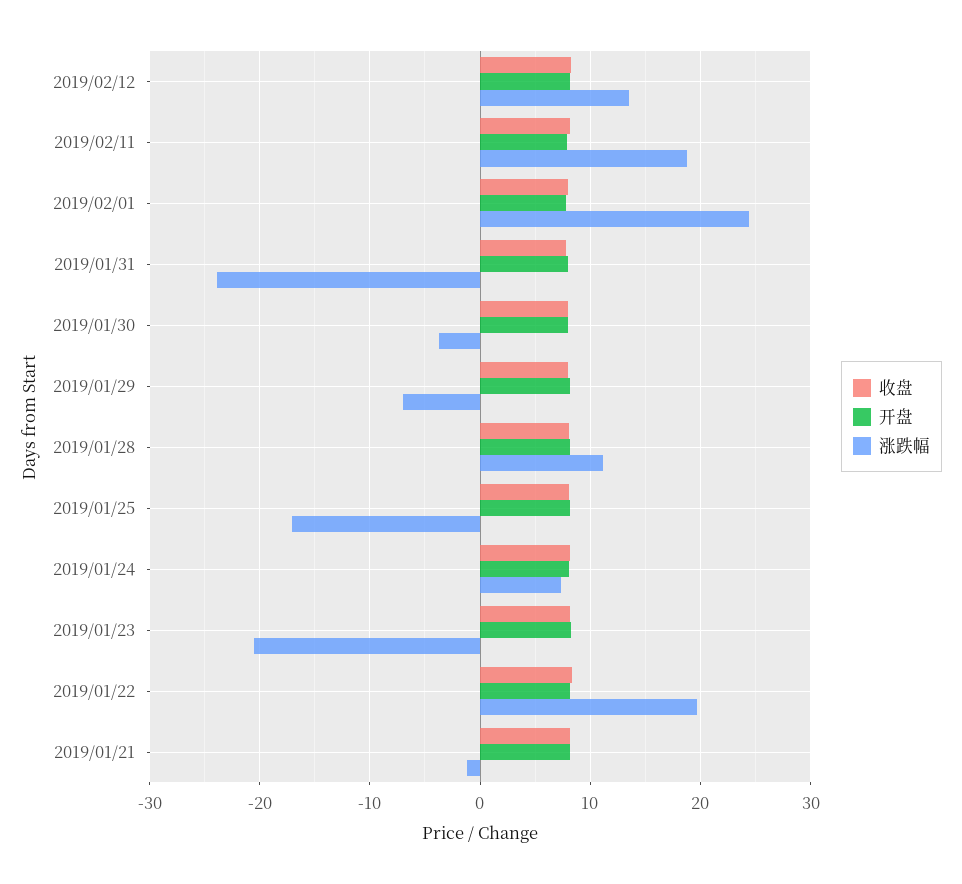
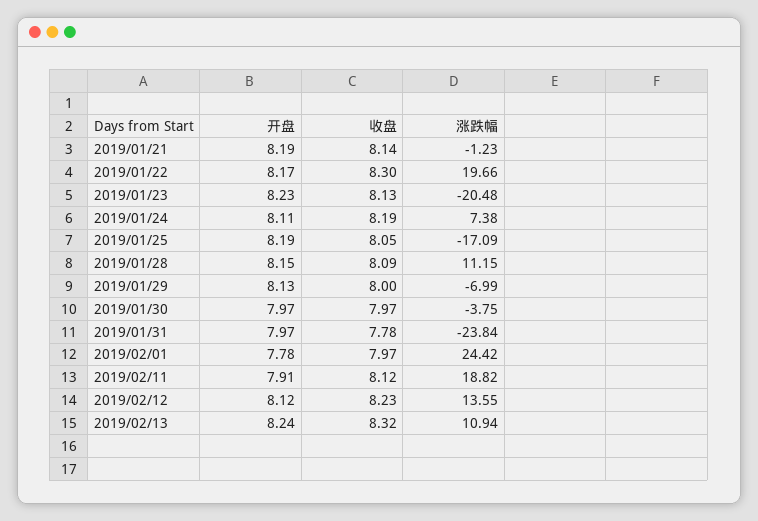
开盘, 2019/02/13: none -> 8.24
收盘, 2019/02/13: none -> 8.32
涨跌幅, 2019/02/13: none -> 10.94

